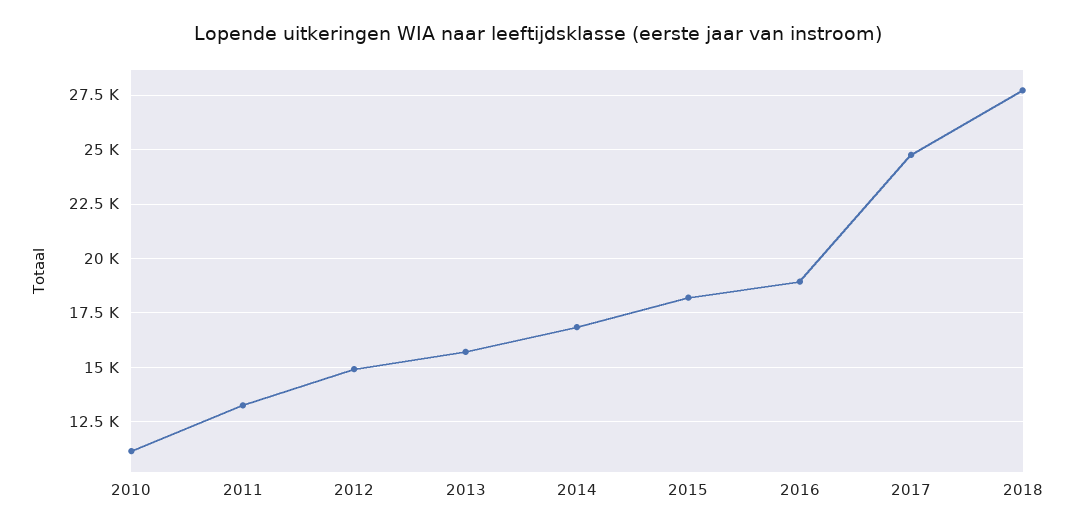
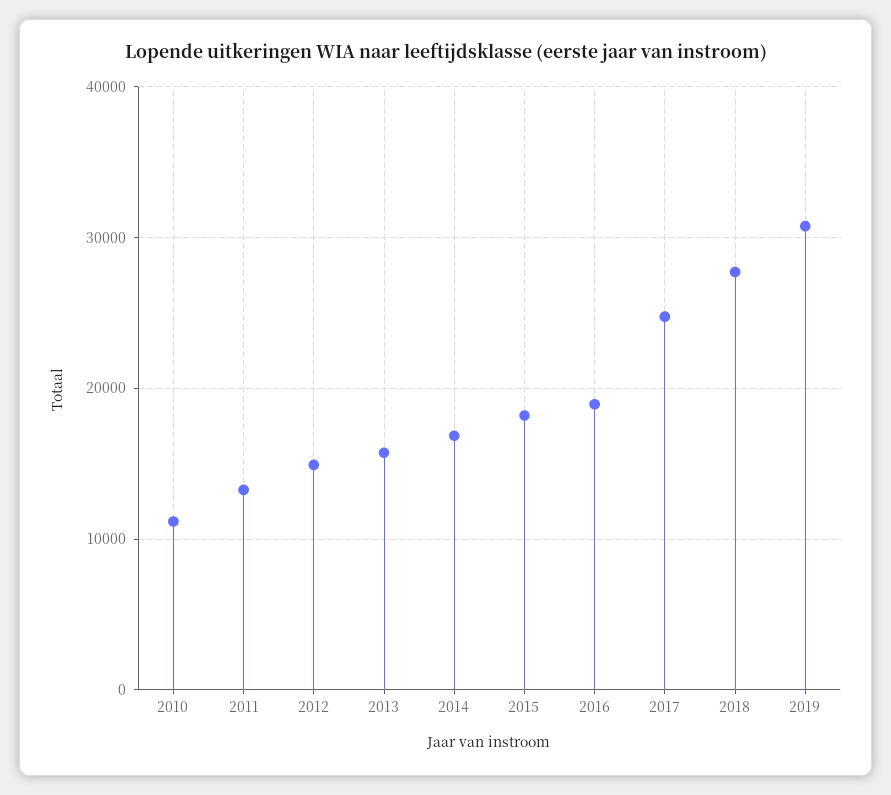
2019: none -> 31000

